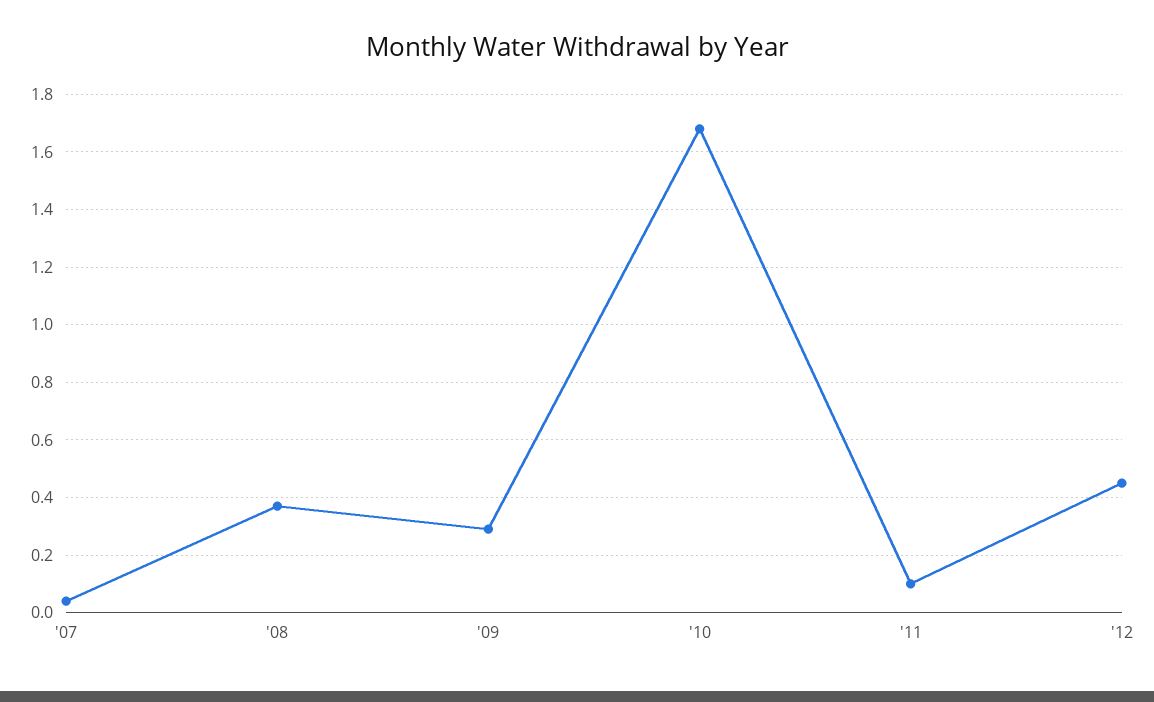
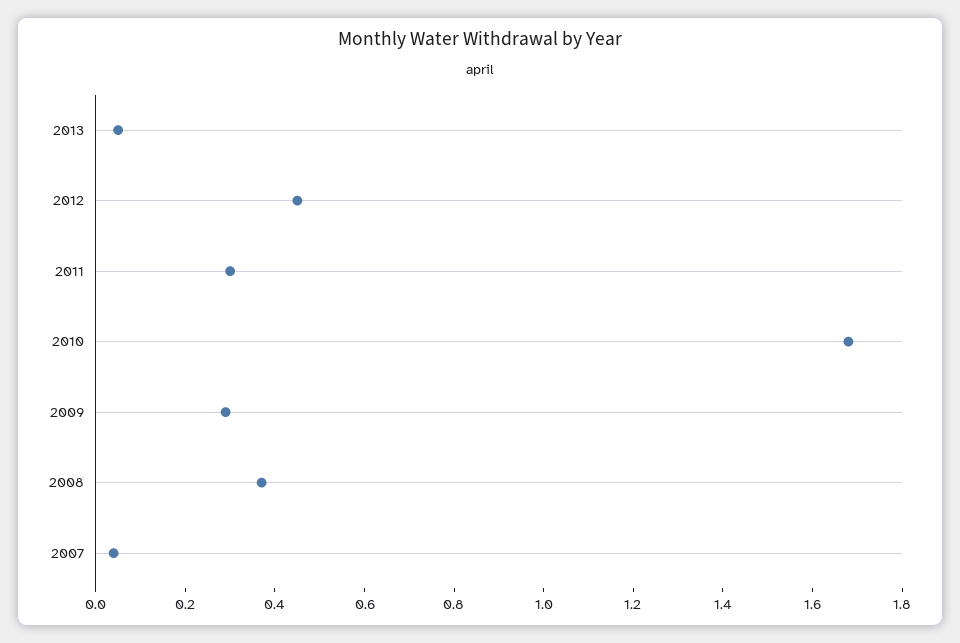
'11: 0.1 -> 0.3
2013: none -> 0.05

